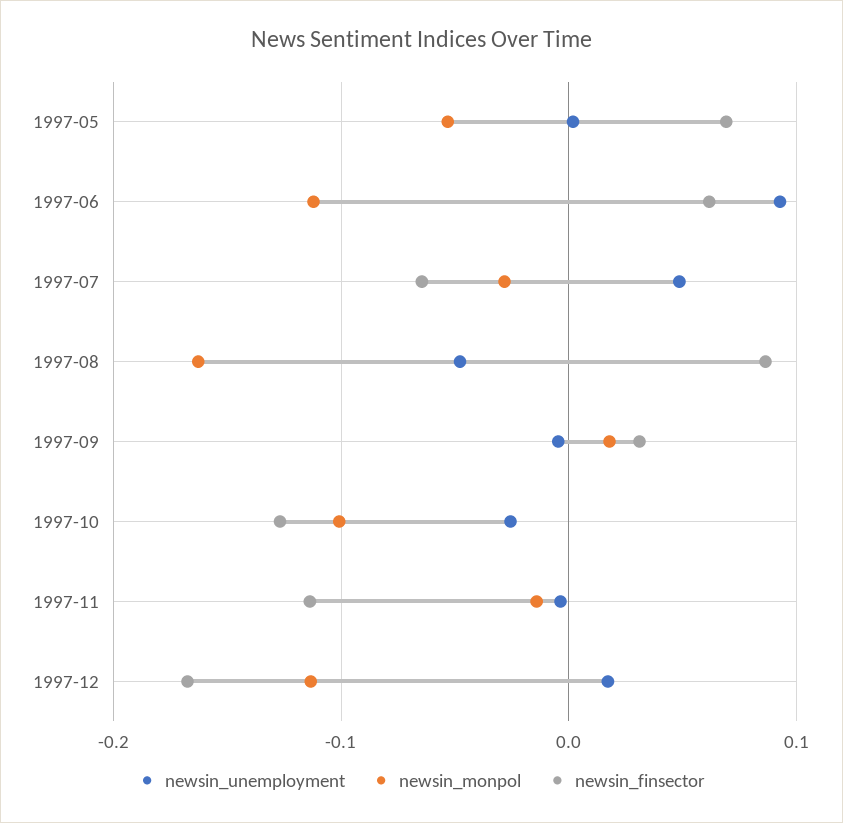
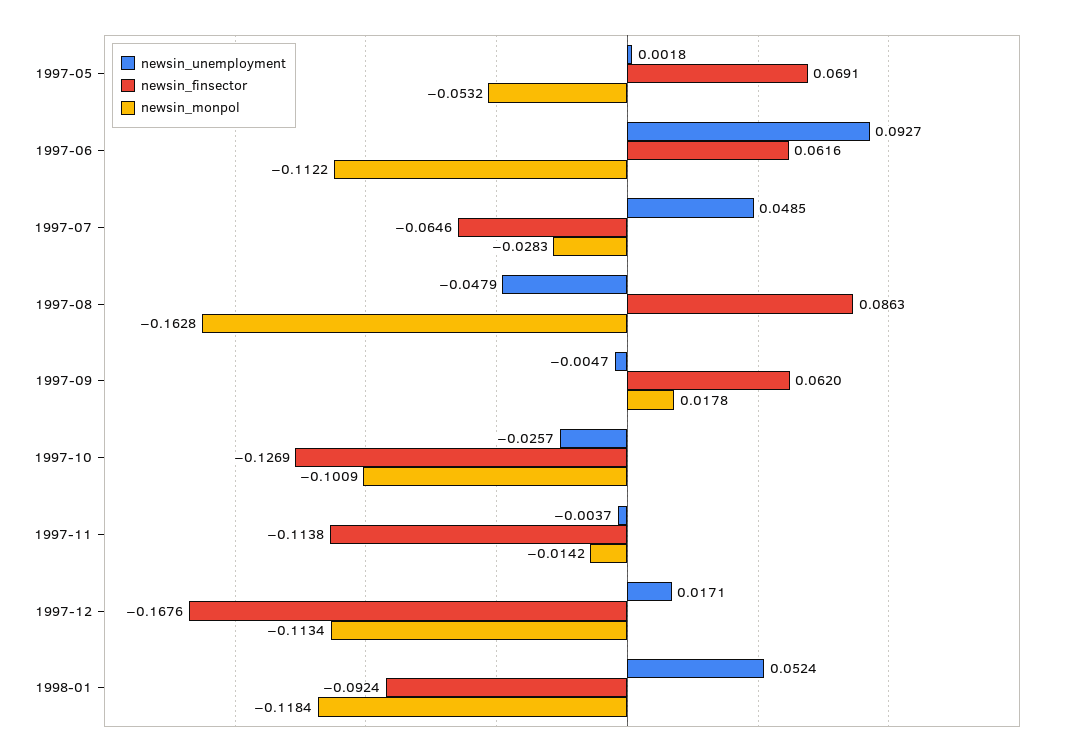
newsin_finsector, 1997-09: 0.03 -> 0.062
newsin_unemployment, 1998-01: none -> 0.0524
newsin_finsector, 1998-01: none -> -0.0924
newsin_monpol, 1998-01: none -> -0.1184

